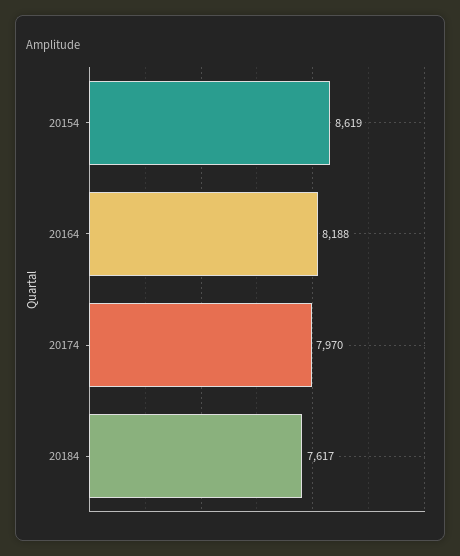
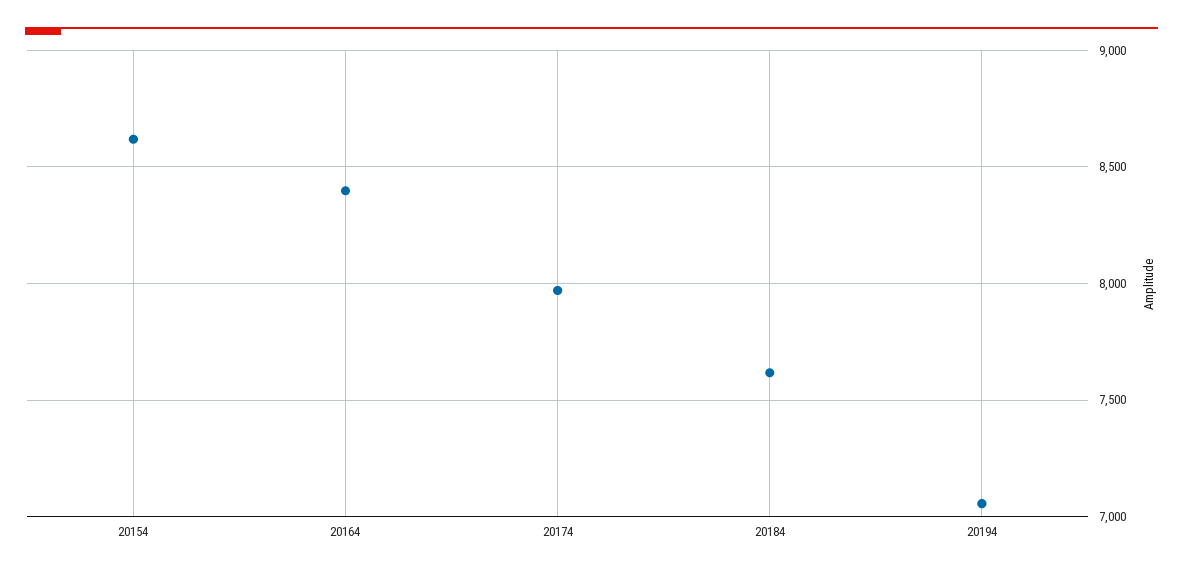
20164: 8188 -> 8400
20194: none -> 7050

